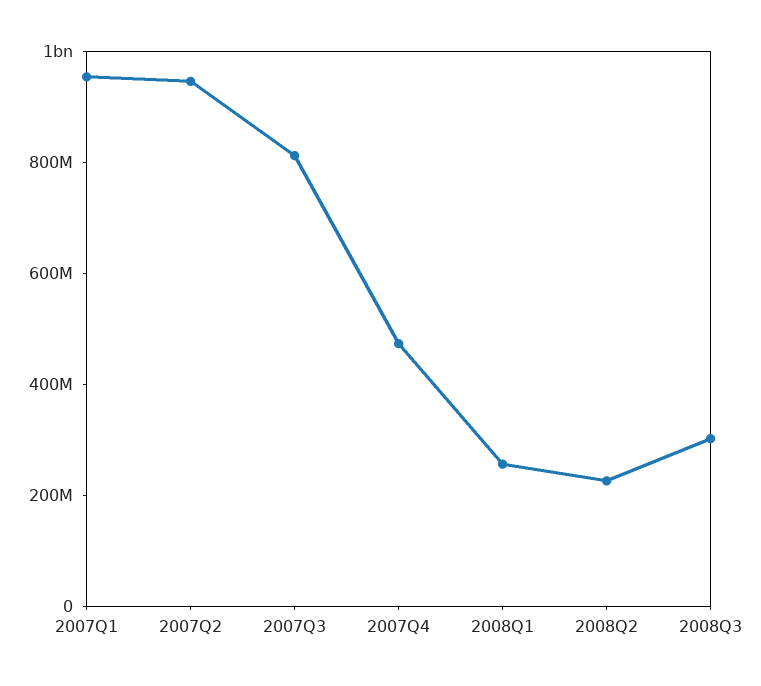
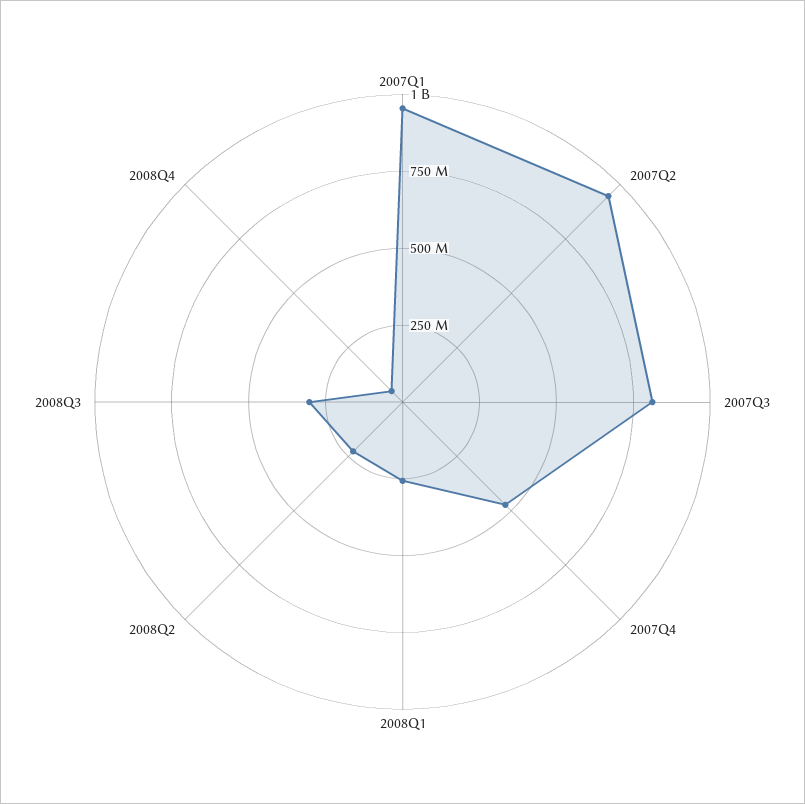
2008Q4: none -> 50000000

